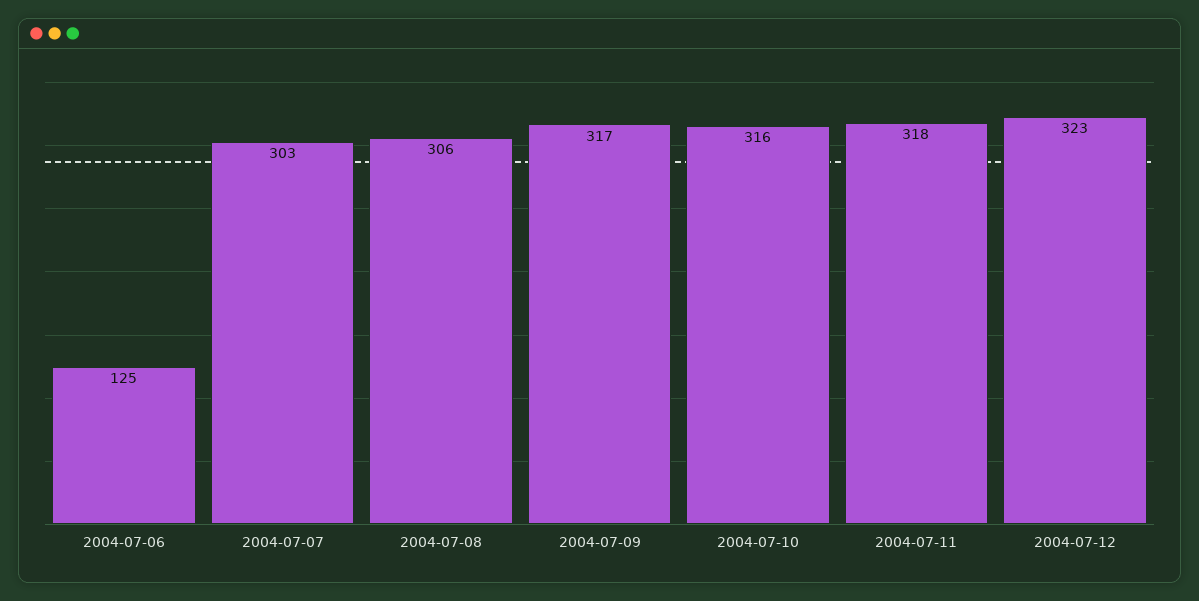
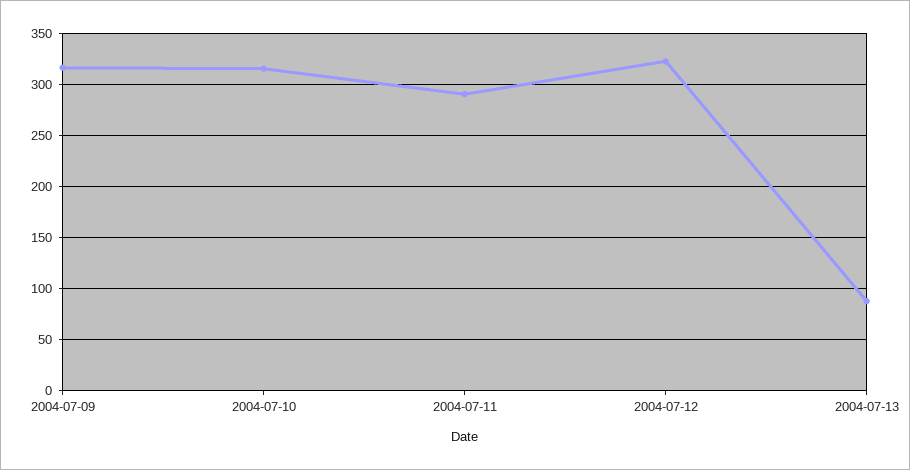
2004-07-06: 125 -> none
2004-07-07: 303 -> none
2004-07-08: 306 -> none
2004-07-11: 318 -> 290
2004-07-13: none -> 90

